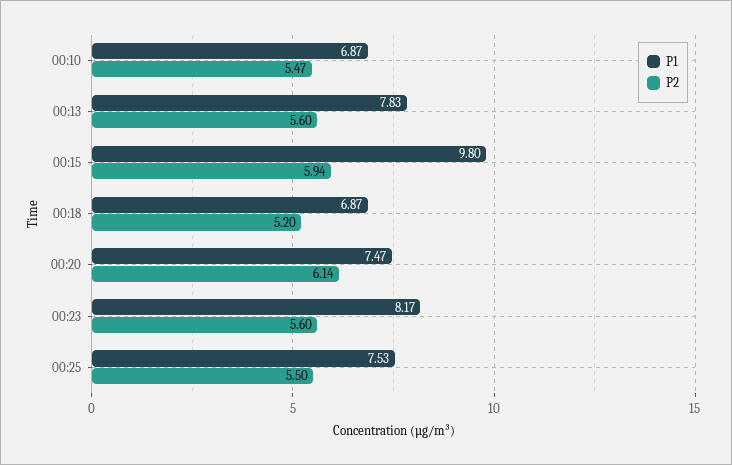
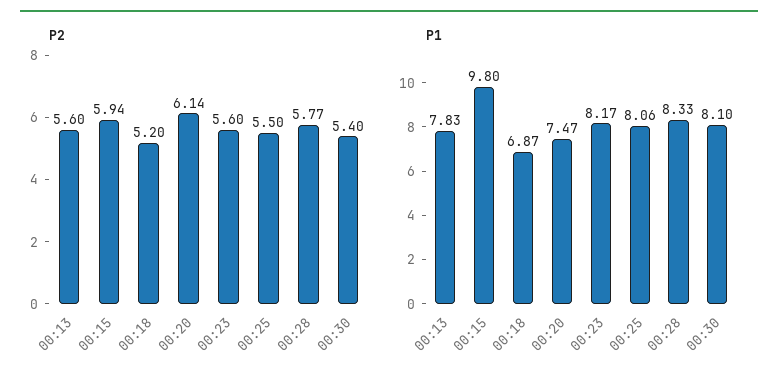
P1, 00:10: 6.87 -> none
P2, 00:10: 5.47 -> none
P1, 00:25: 7.53 -> 8.06
P2, 00:28: none -> 5.77
P2, 00:30: none -> 5.4
P1, 00:28: none -> 8.33
P1, 00:30: none -> 8.1

